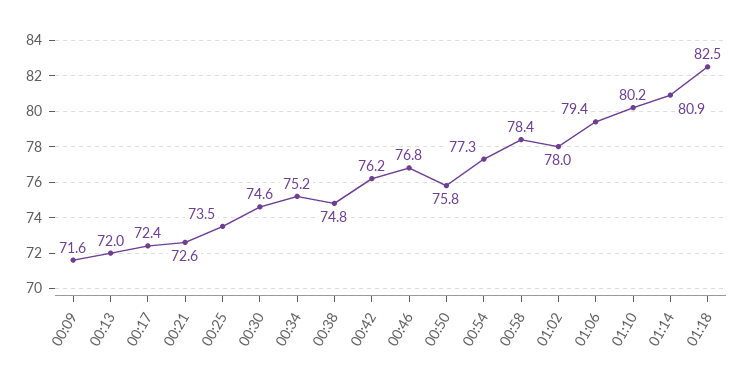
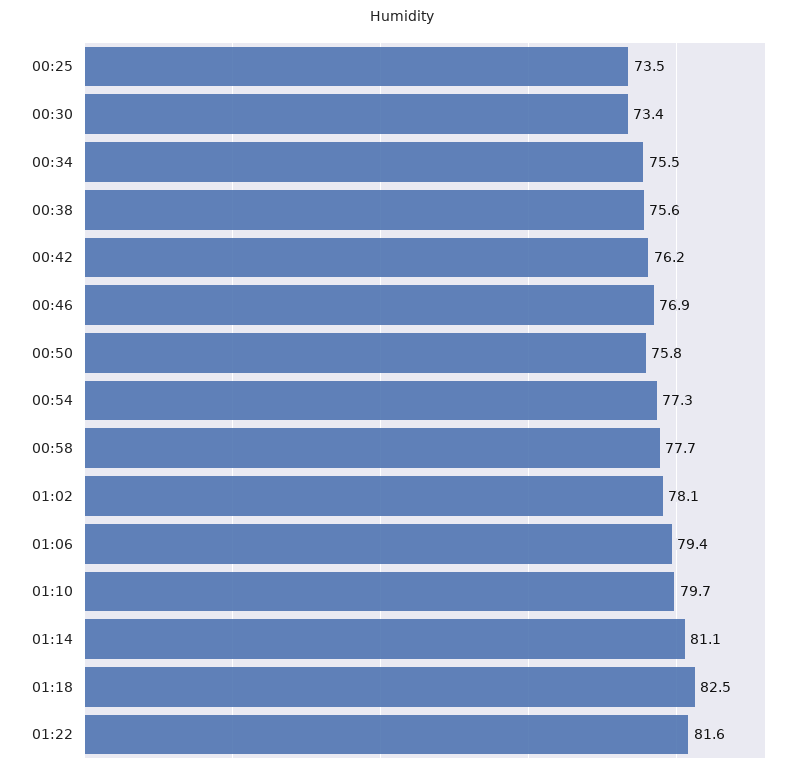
00:09: 71.6 -> none
00:13: 72 -> none
00:17: 72.4 -> none
00:21: 72.6 -> none
00:30: 74.6 -> 73.4
00:34: 75.2 -> 75.5
00:38: 74.8 -> 75.6
00:46: 76.8 -> 76.9
00:58: 78.4 -> 77.7
01:02: 78 -> 78.1
01:10: 80.2 -> 79.7
01:14: 80.9 -> 81.1
01:22: none -> 81.6

